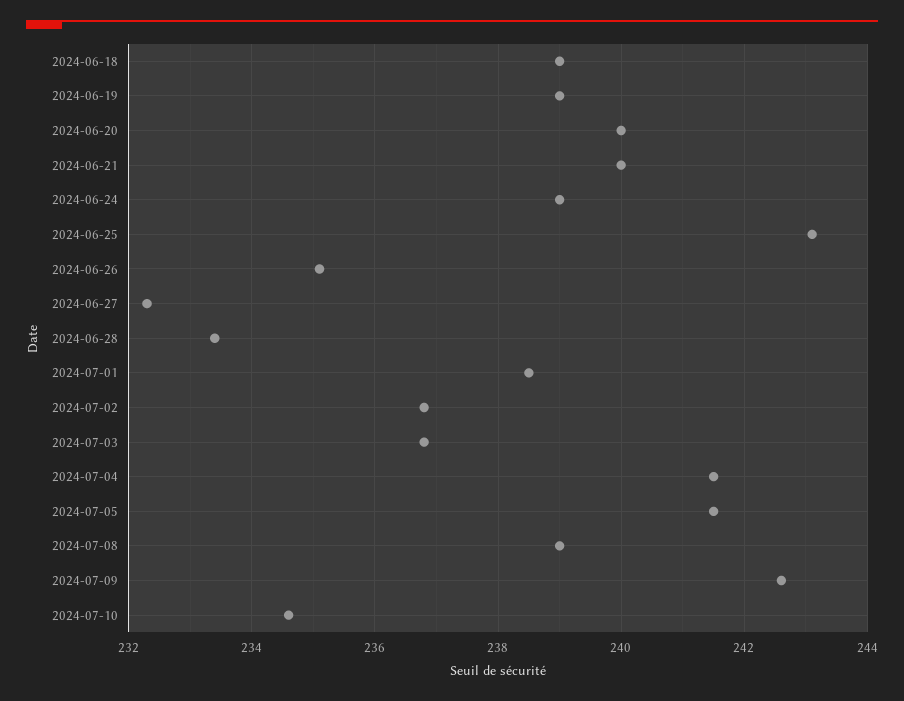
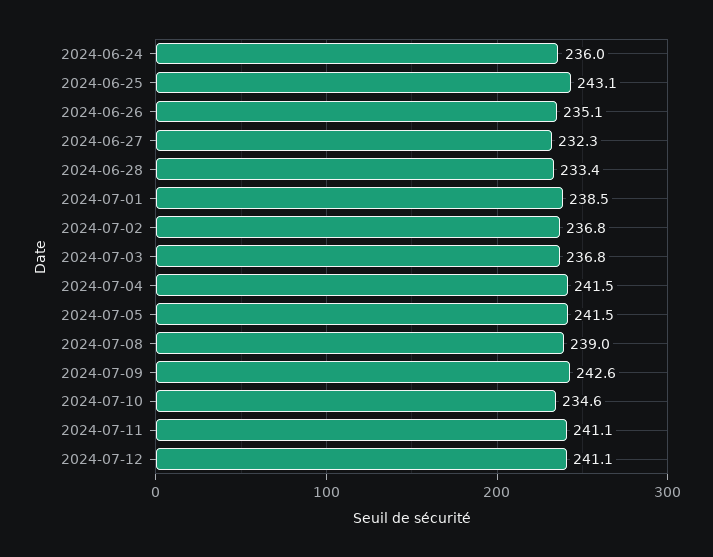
2024-06-18: 239 -> none
2024-06-19: 239 -> none
2024-06-20: 240 -> none
2024-06-21: 240 -> none
2024-06-24: 239 -> 236
2024-07-11: none -> 241.1
2024-07-12: none -> 241.1

